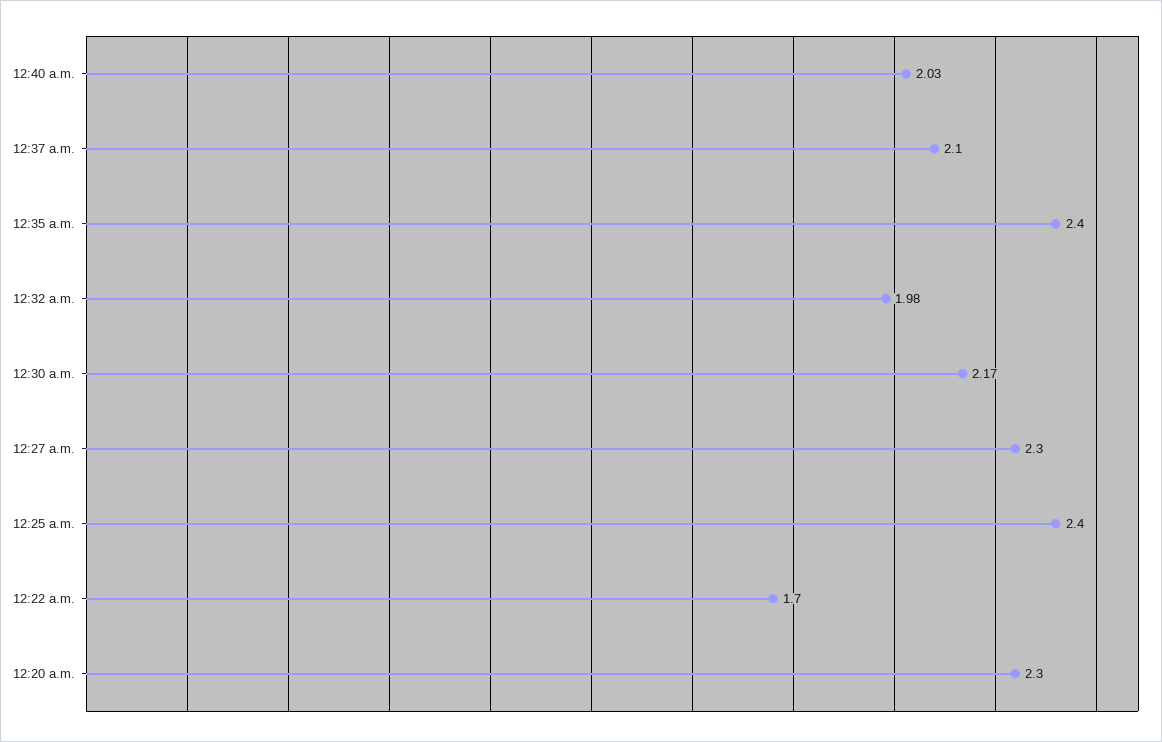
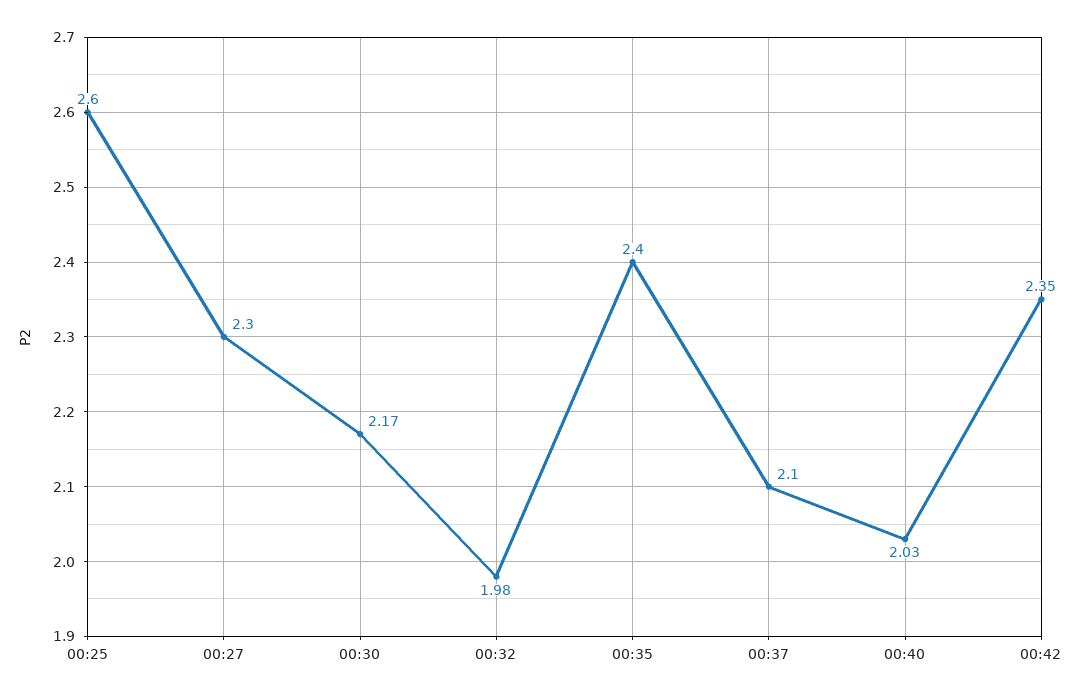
12:25 a.m.: 2.4 -> 2.6
12:22 a.m.: 1.7 -> none
12:20 a.m.: 2.3 -> none
00:42: none -> 2.35

